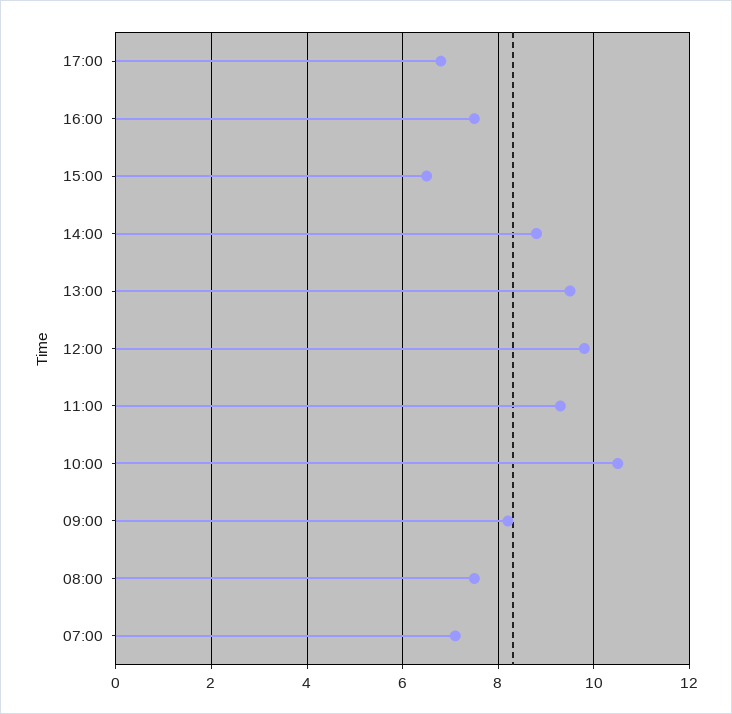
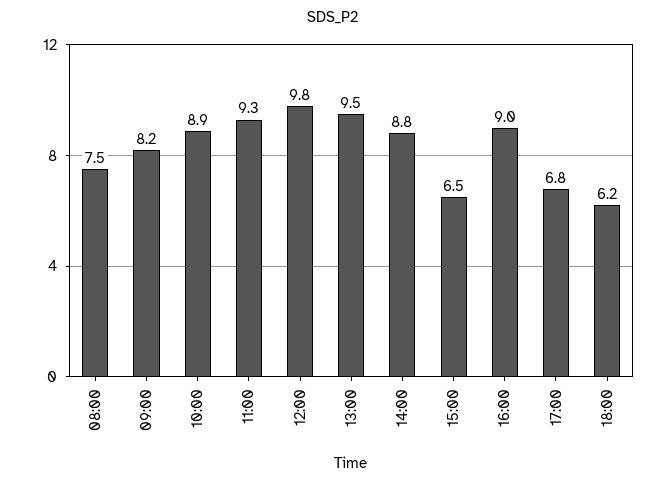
16:00: 7.5 -> 9
10:00: 10.5 -> 8.9
07:00: 7 -> none
18:00: none -> 6.2

